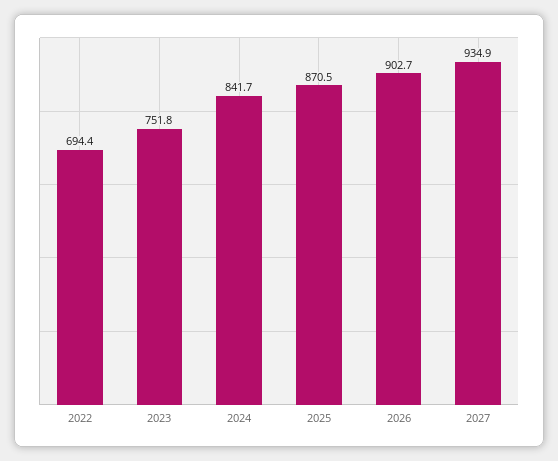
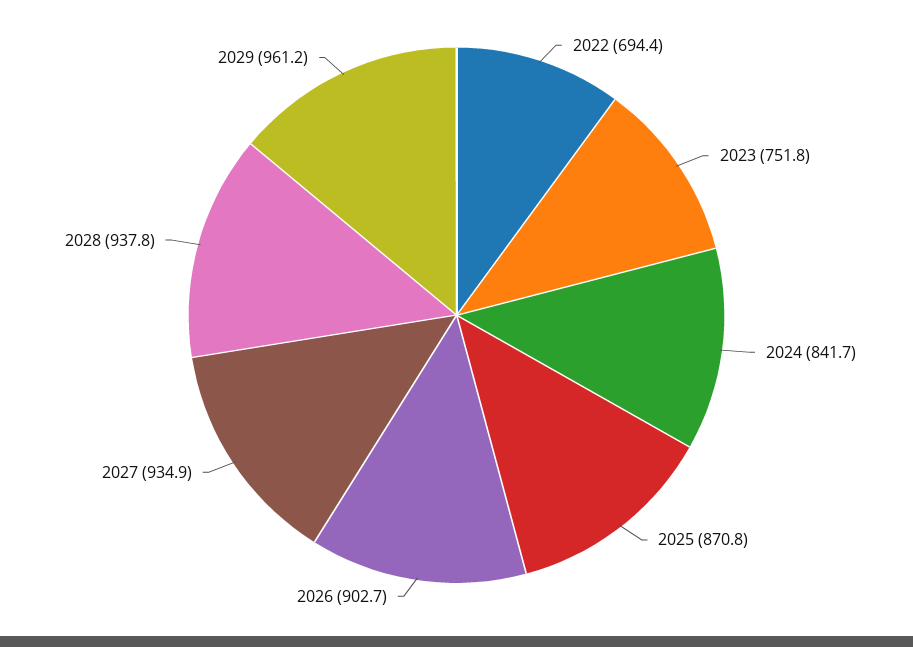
2025: 870.5 -> 870.8
2028: none -> 937.8
2029: none -> 961.2

